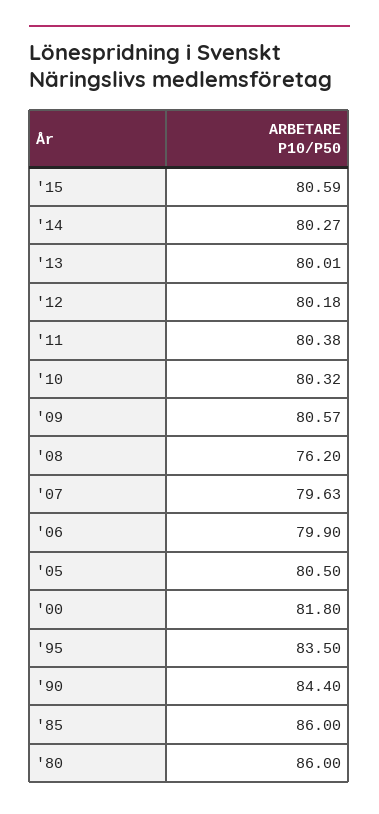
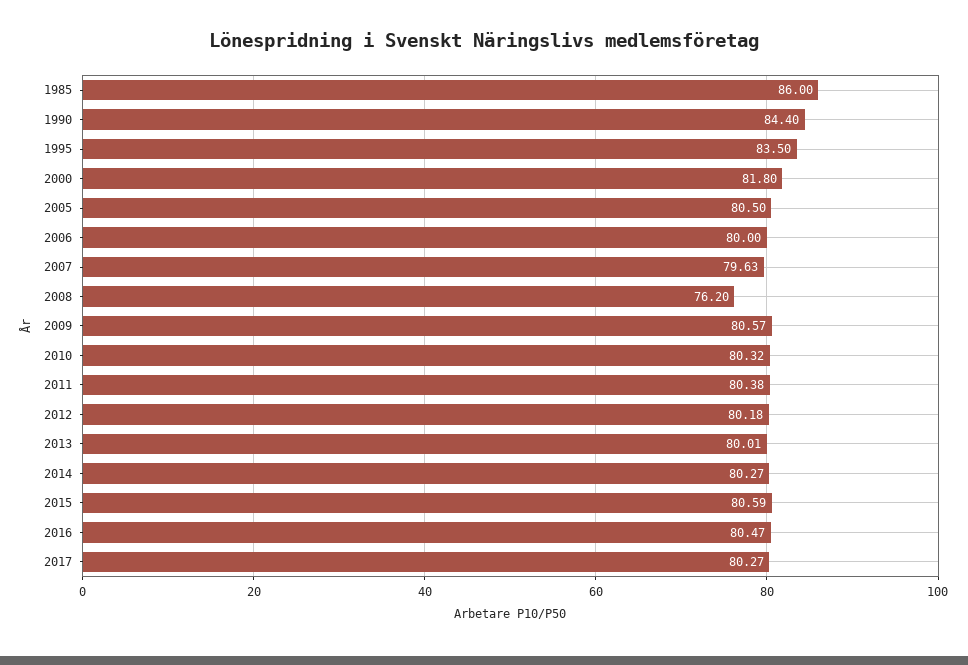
'06: 79.9 -> 80
'80: 86 -> none
2016: none -> 80.47
2017: none -> 80.27

